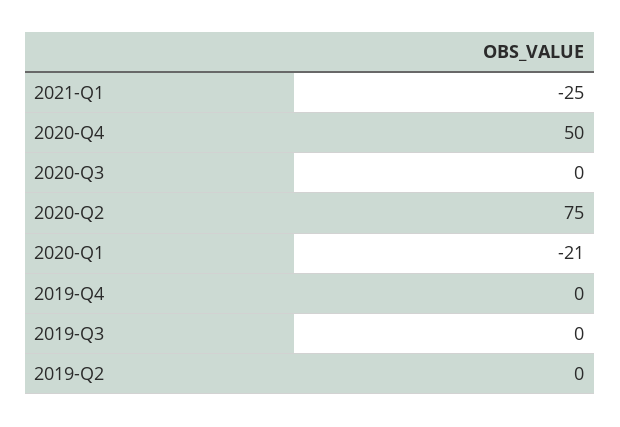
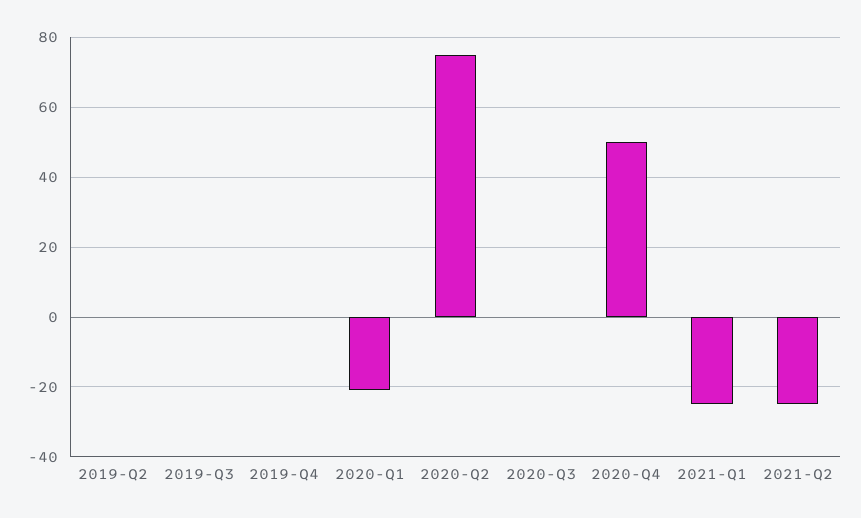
2021-Q2: none -> -25

